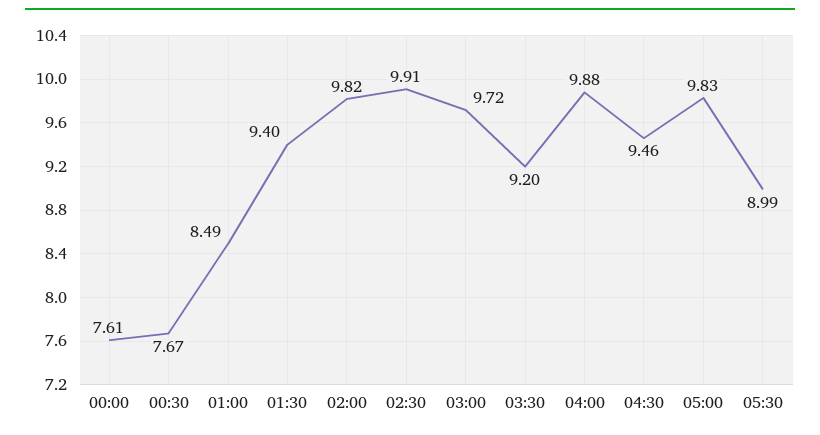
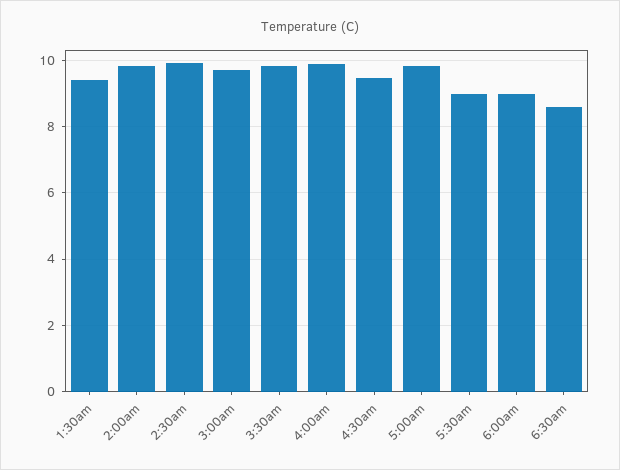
00:00: 7.61 -> none
00:30: 7.67 -> none
01:00: 8.49 -> none
03:30: 9.2 -> 9.8
6:00am: none -> 9
6:30am: none -> 8.6

